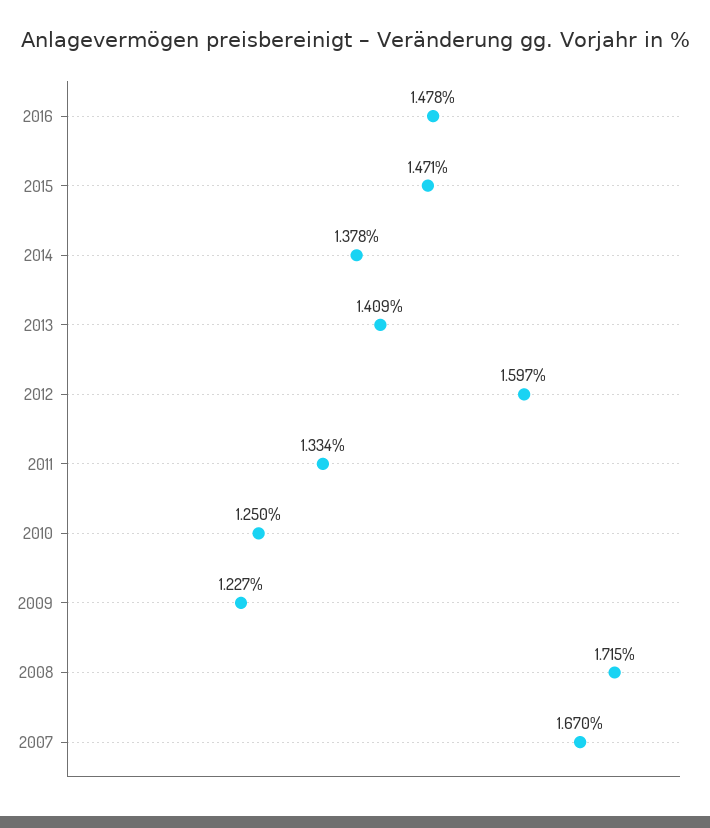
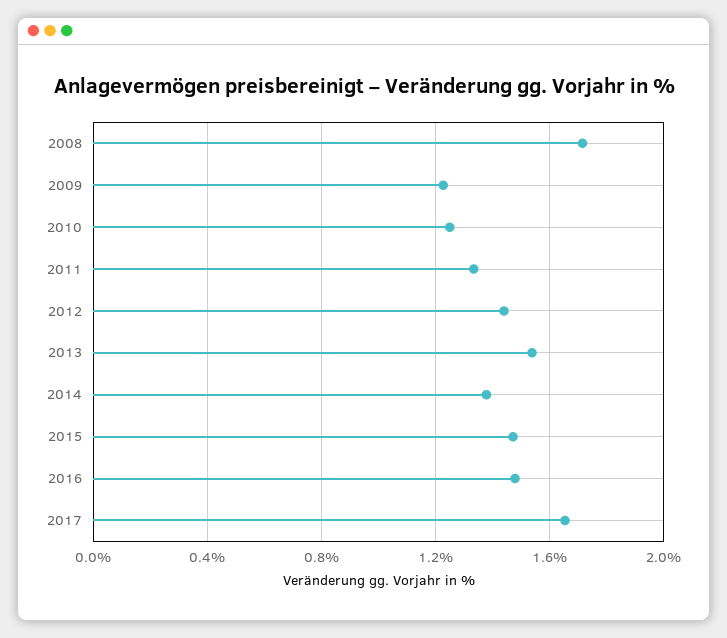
2013: 1.409 -> 1.55
2012: 1.597 -> 1.45
2007: 1.67 -> none
2017: none -> 1.65

